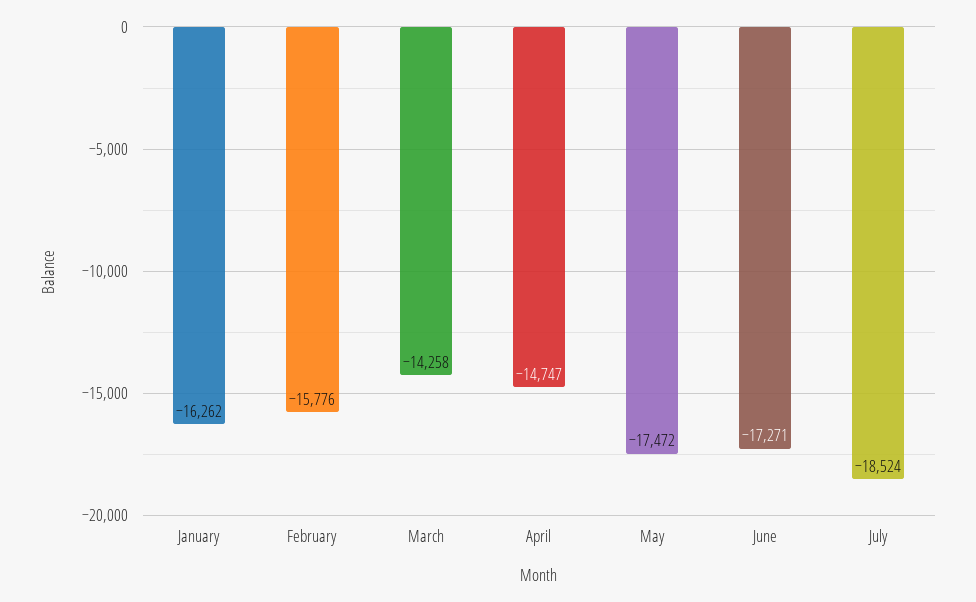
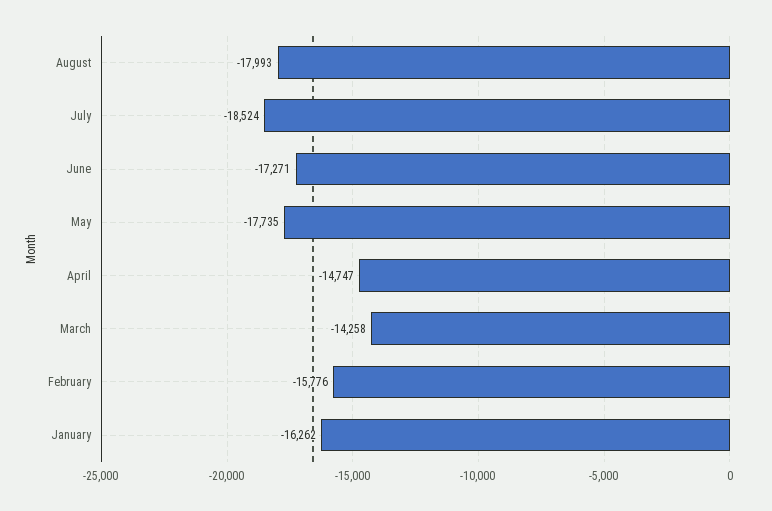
May: -17472 -> -17735
August: none -> -17993

